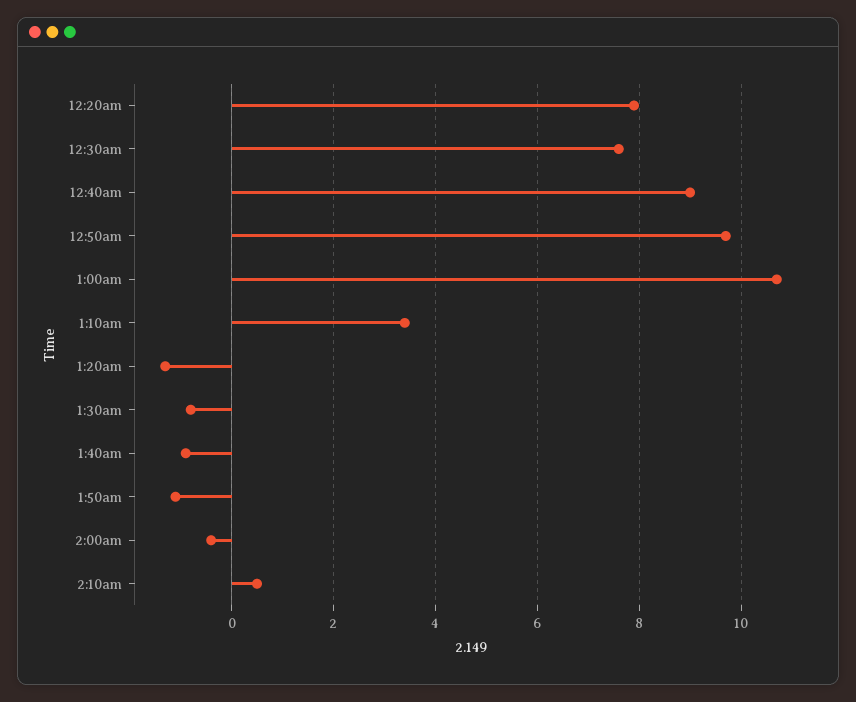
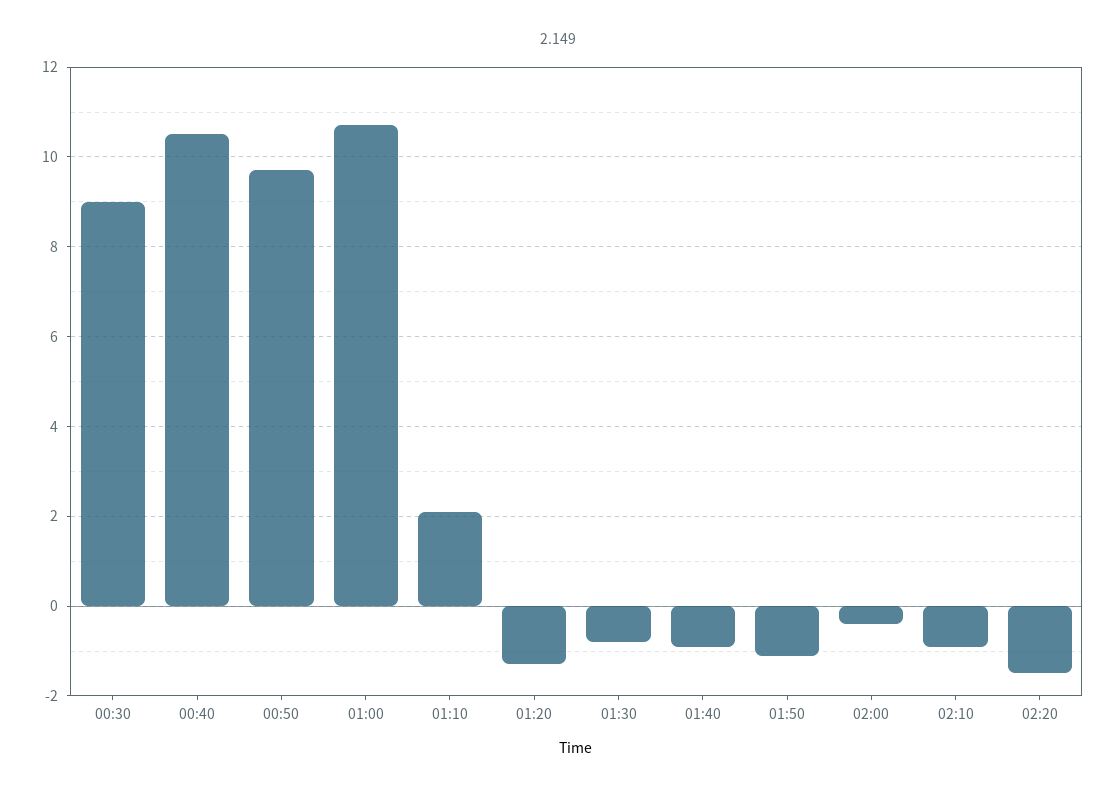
12:20am: 8 -> none
12:30am: 7.5 -> 9
12:40am: 9 -> 10.5
1:10am: 3.5 -> 2
2:10am: 0.5 -> -1
02:20: none -> -1.5

